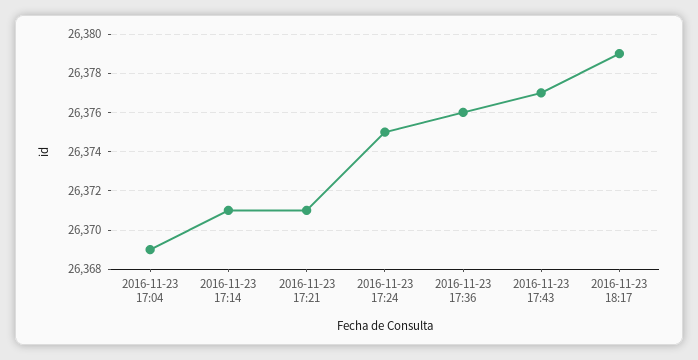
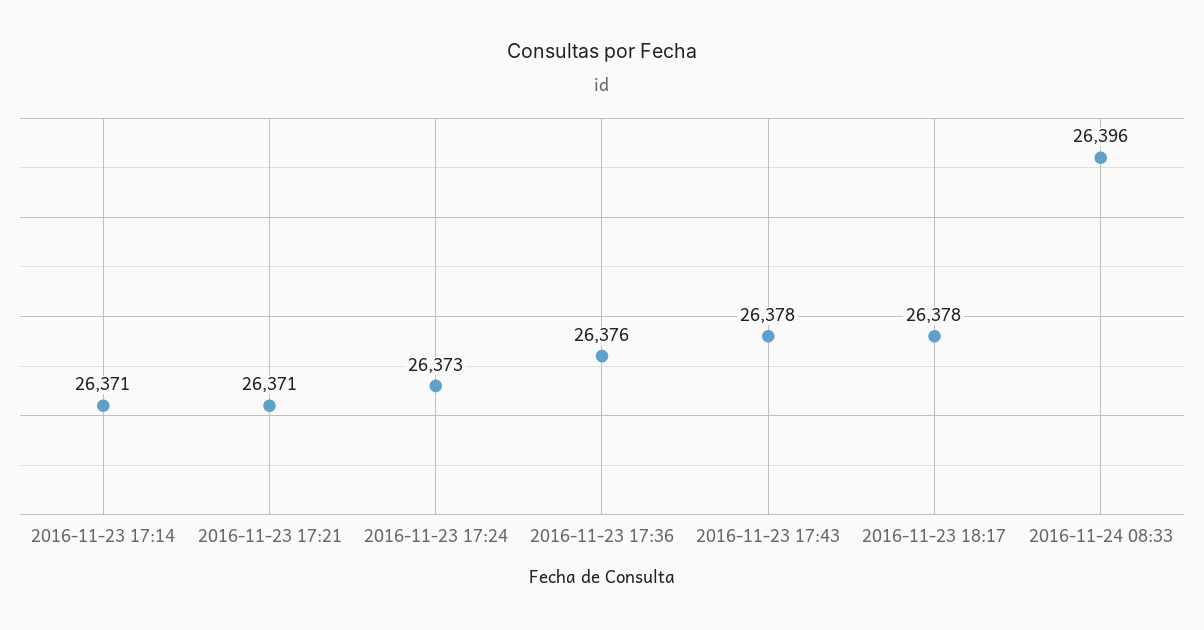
2016-11-23 17:04: 26369 -> none
2016-11-23 17:24: 26375 -> 26373
2016-11-23 17:43: 26377 -> 26378
2016-11-23 18:17: 26379 -> 26378
2016-11-24 08:33: none -> 26396

